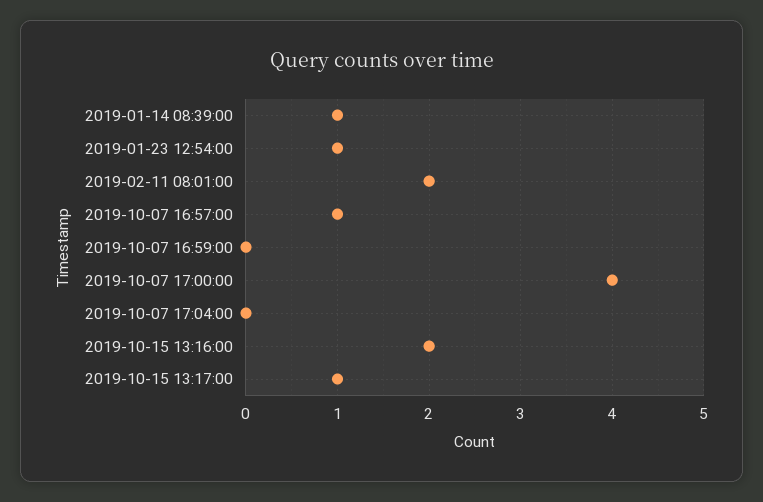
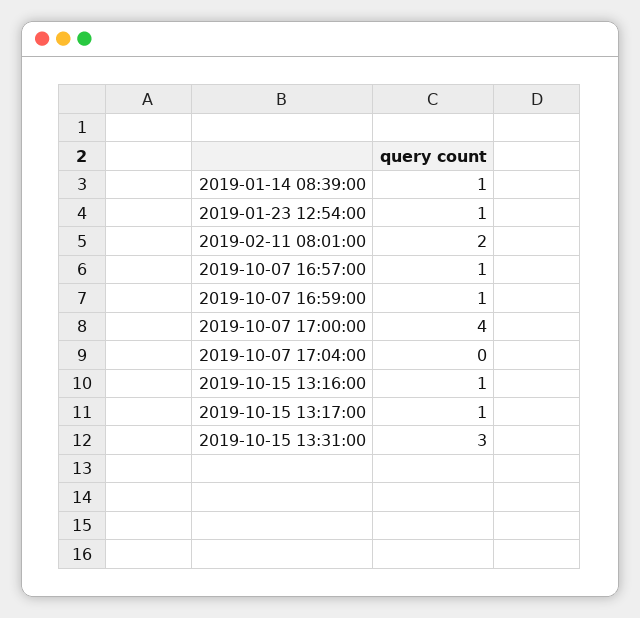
2019-10-07 16:59:00: 0 -> 1
2019-10-15 13:16:00: 2 -> 1
2019-10-15 13:31:00: none -> 3

